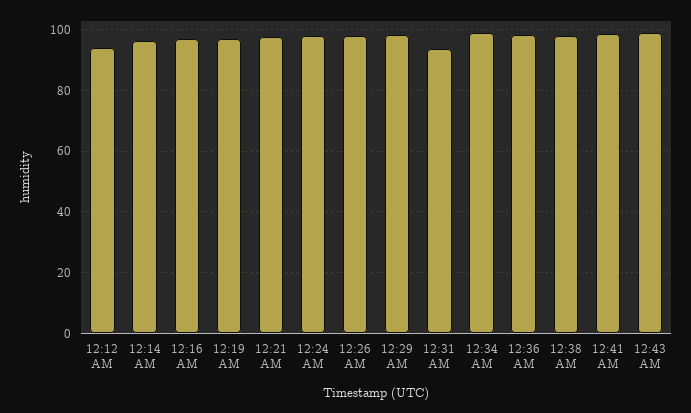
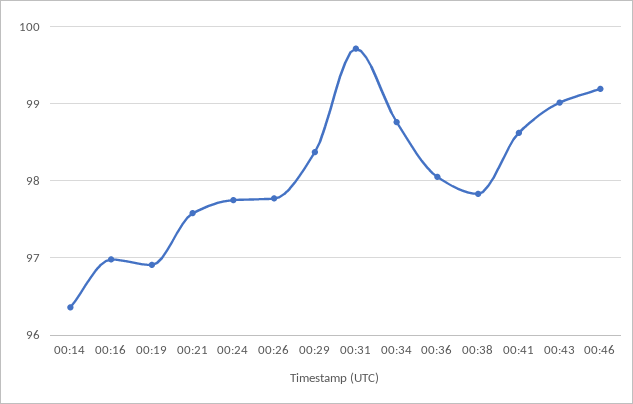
12:12 AM: 94 -> none
12:31 AM: 94 -> 99.7
00:46: none -> 99.2

